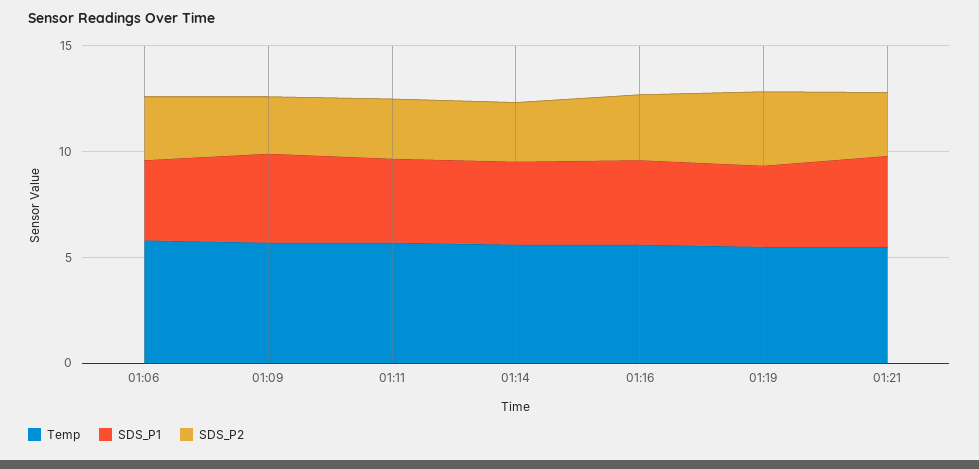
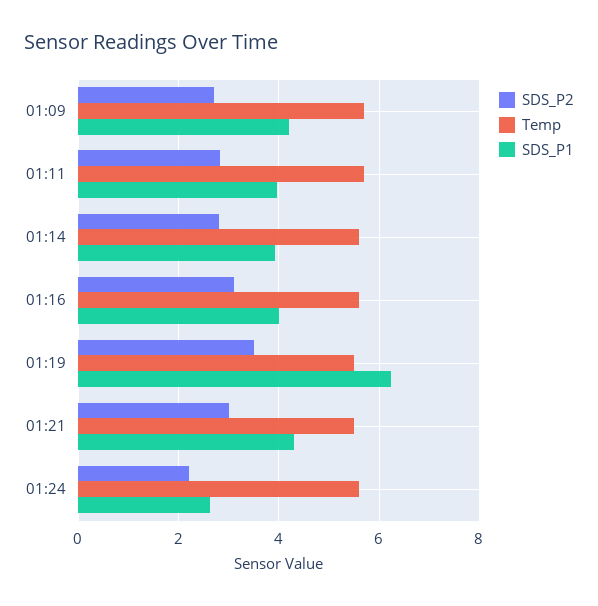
Temp, 01:06: 6 -> none
SDS_P1, 01:06: 4 -> none
SDS_P2, 01:06: 3 -> none
SDS_P1, 01:19: 4 -> 6.2
SDS_P2, 01:24: none -> 2.2
Temp, 01:24: none -> 5.6
SDS_P1, 01:24: none -> 2.6

